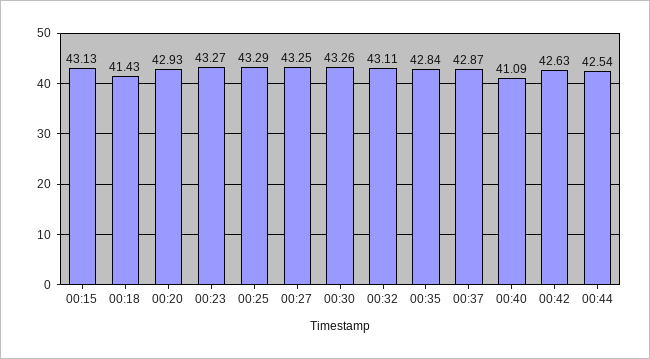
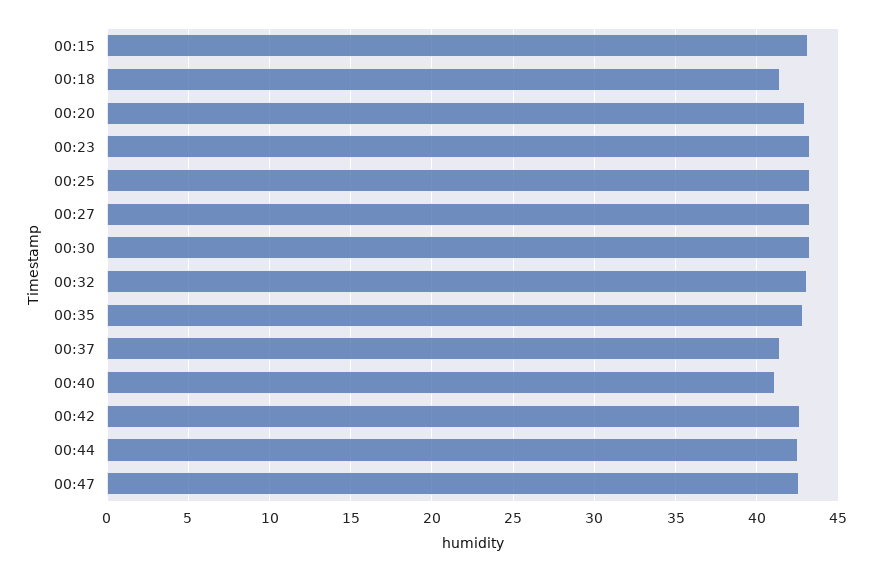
00:37: 42.87 -> 41.5
00:47: none -> 42.5

